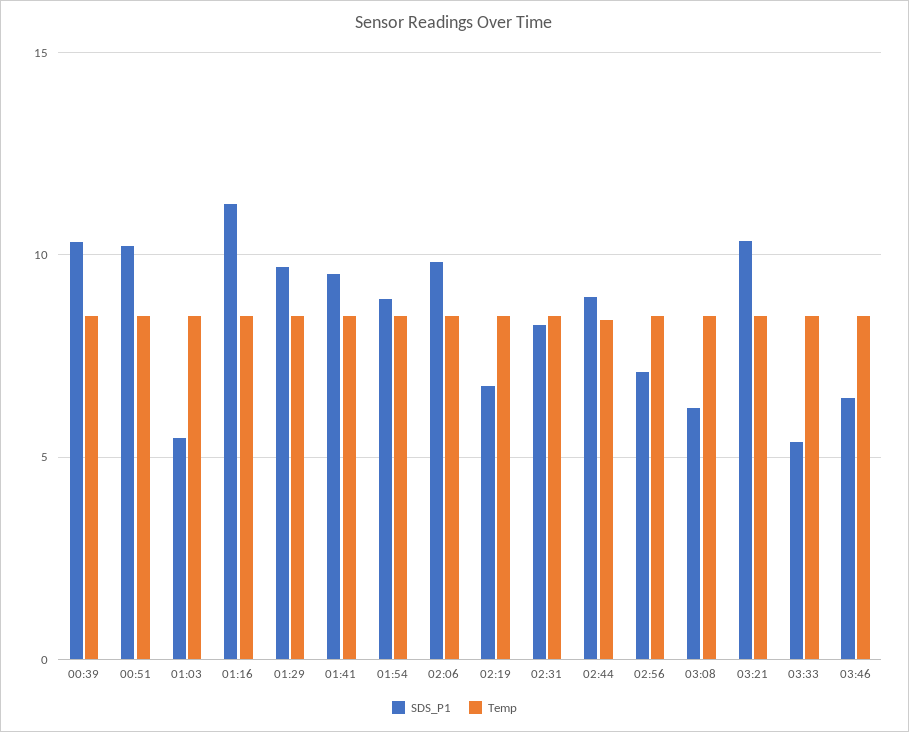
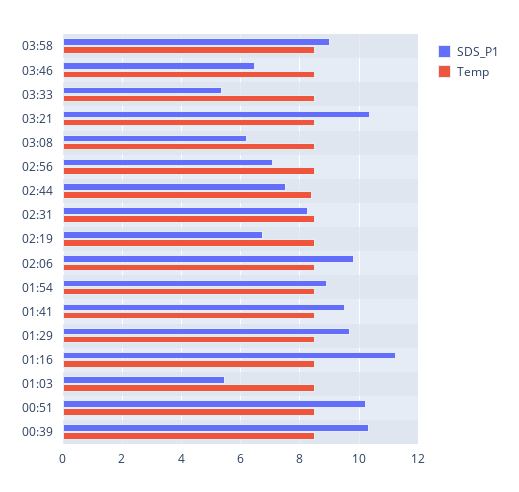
SDS_P1, 02:44: 9 -> 7.5
SDS_P1, 03:58: none -> 9
Temp, 03:58: none -> 8.5

